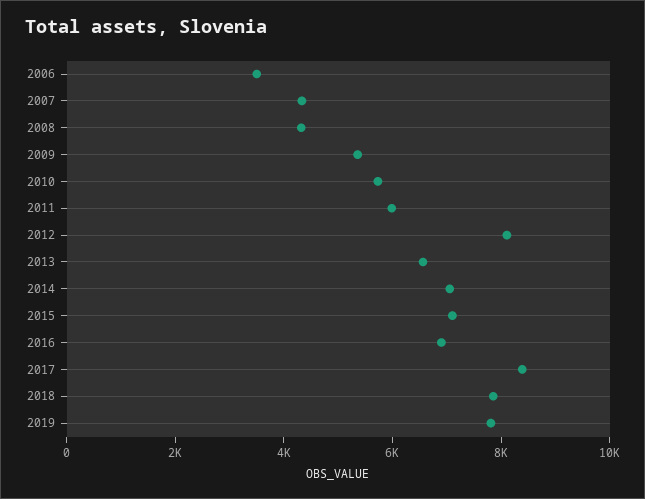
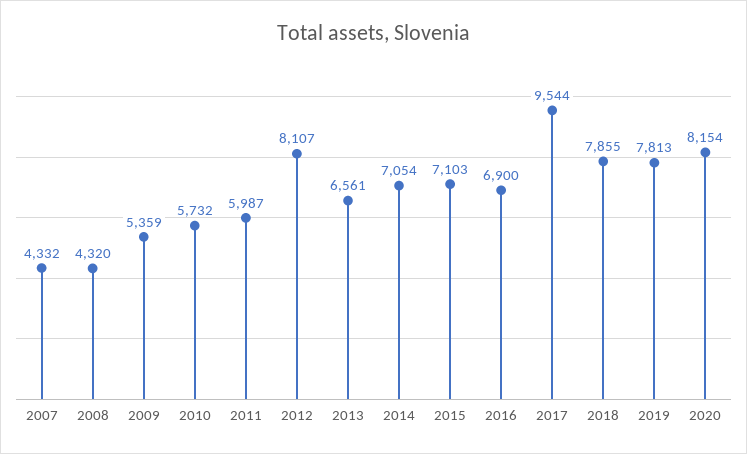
2006: 3500 -> none
2017: 8500 -> 9544
2020: none -> 8154

